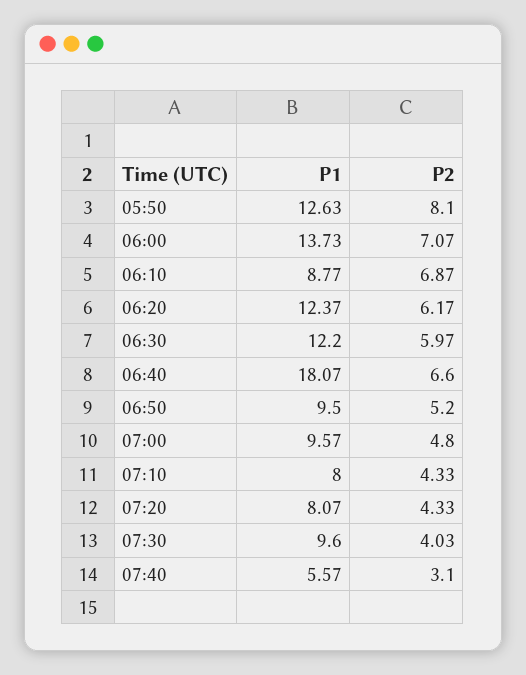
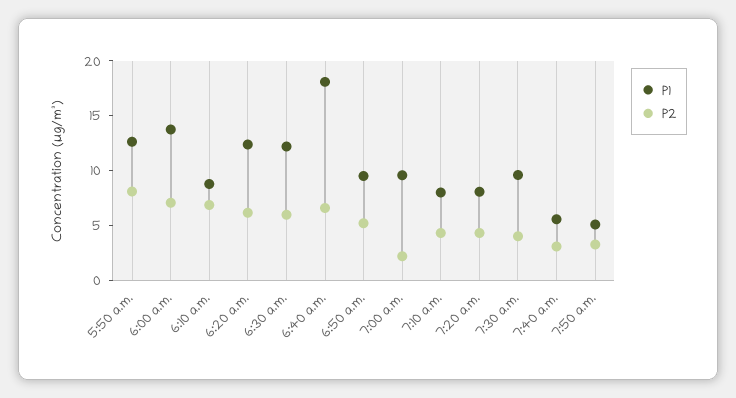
P2, 07:00: 4.8 -> 2
P1, 7:50 a.m.: none -> 5
P2, 7:50 a.m.: none -> 3

